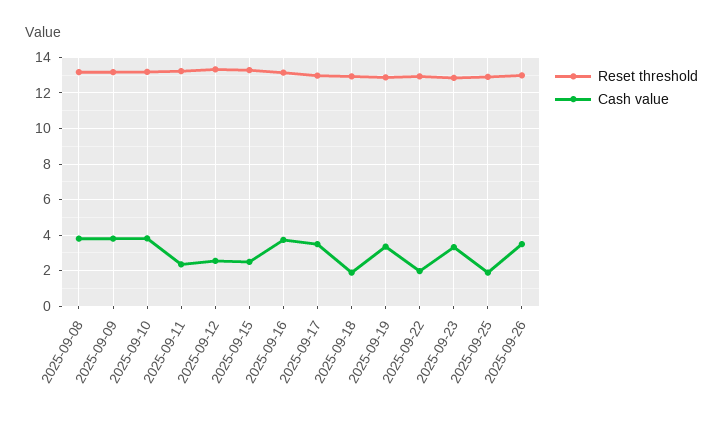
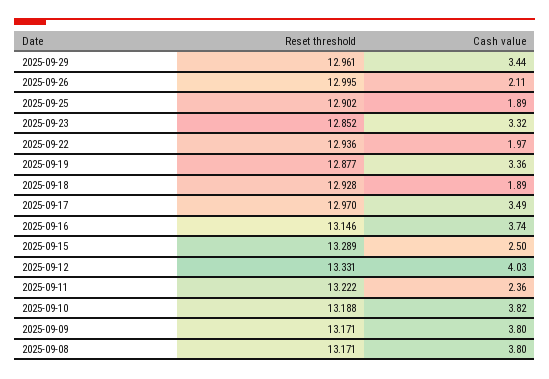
Cash value, 2025-09-12: 2.5 -> 4.03
Cash value, 2025-09-26: 3.5 -> 2.11
Reset threshold, 2025-09-29: none -> 12.961
Cash value, 2025-09-29: none -> 3.44

